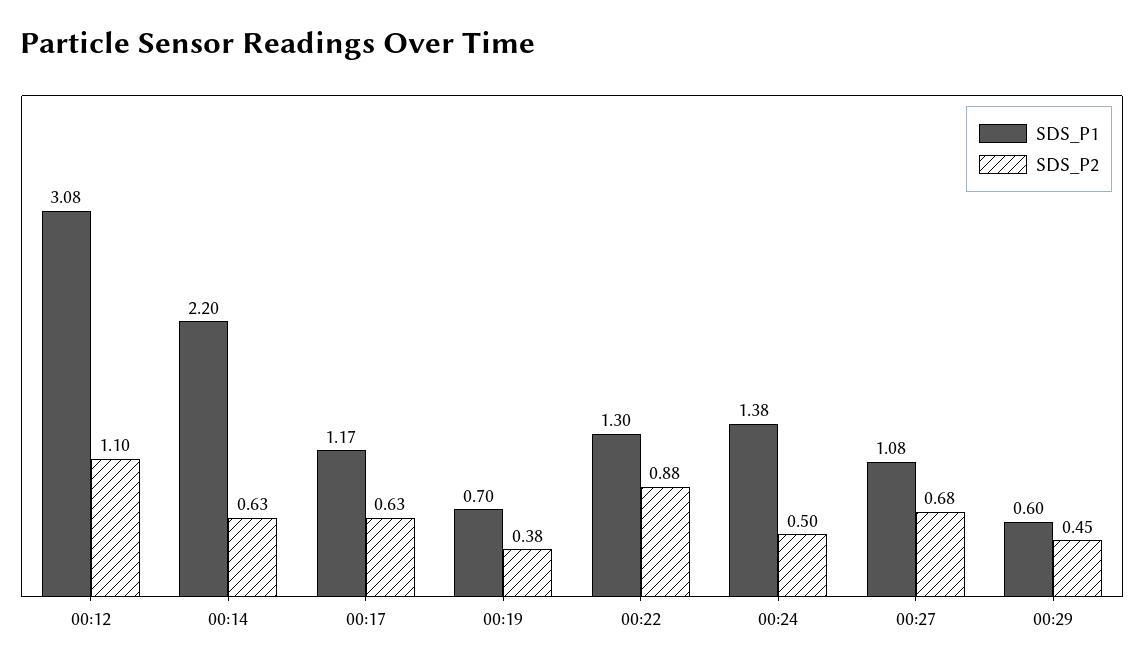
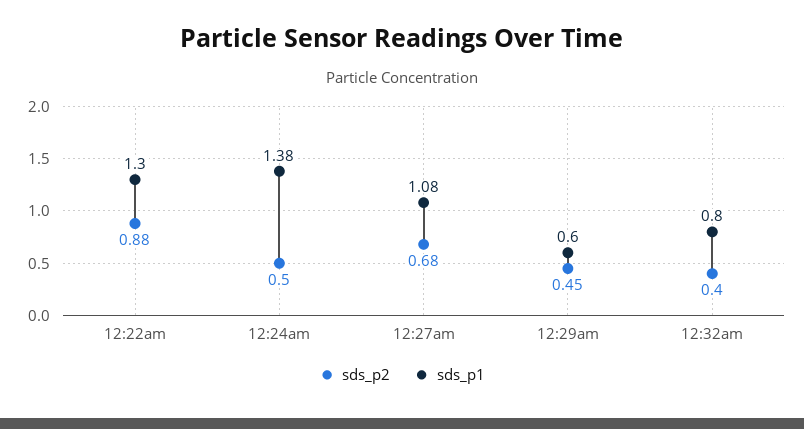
SDS_P1, 00:12: 3.08 -> none
SDS_P2, 00:12: 1.1 -> none
SDS_P1, 00:14: 2.2 -> none
SDS_P2, 00:14: 0.63 -> none
SDS_P1, 00:17: 1.17 -> none
SDS_P2, 00:17: 0.63 -> none
SDS_P1, 00:19: 0.7 -> none
SDS_P2, 00:19: 0.38 -> none
SDS_P2, 12:32am: none -> 0.4
SDS_P1, 12:32am: none -> 0.8

